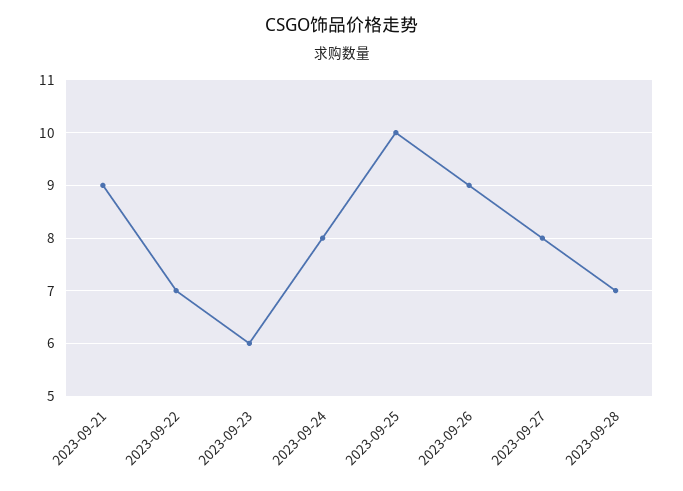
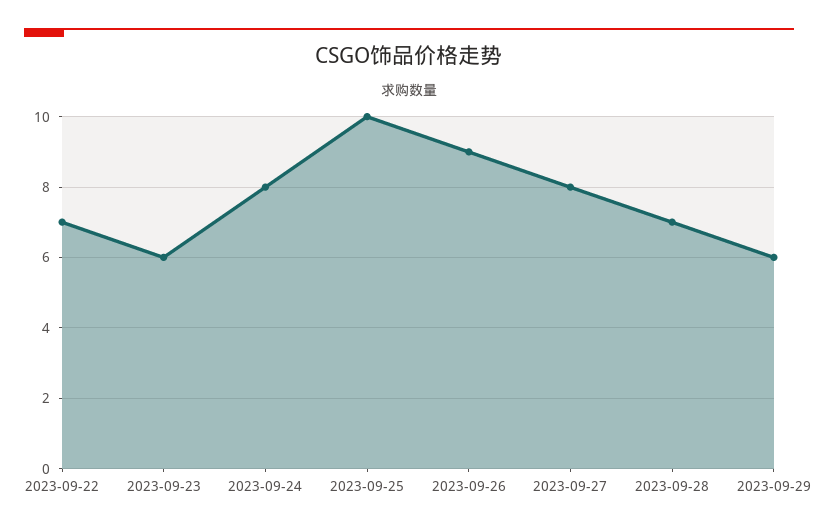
2023-09-21: 9 -> none
2023-09-29: none -> 6

